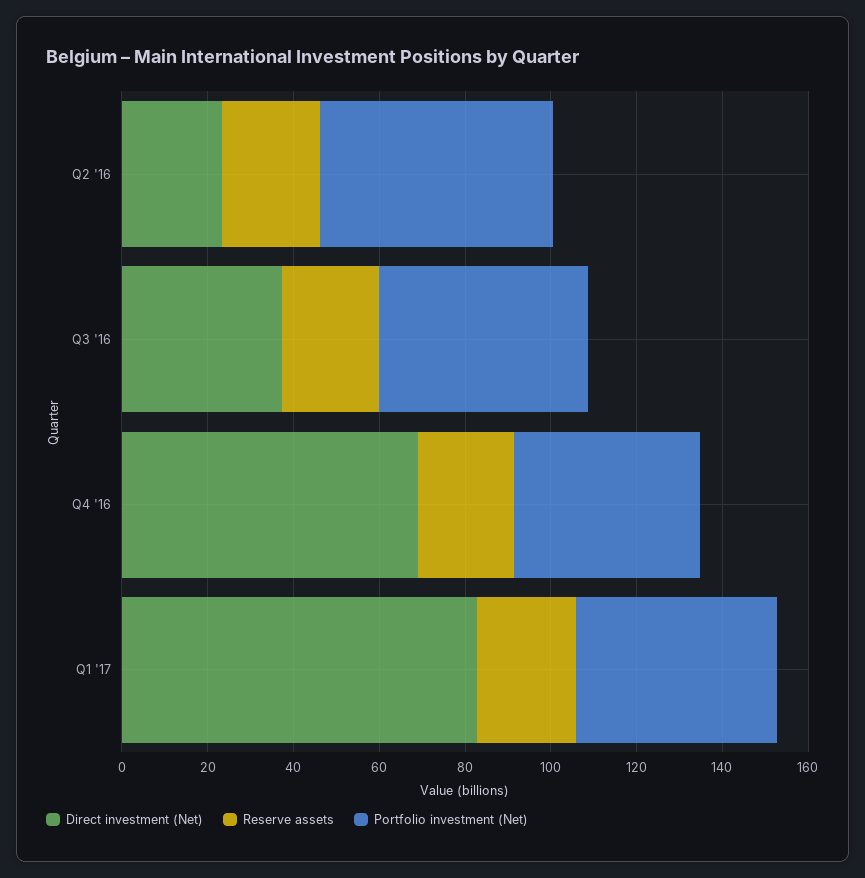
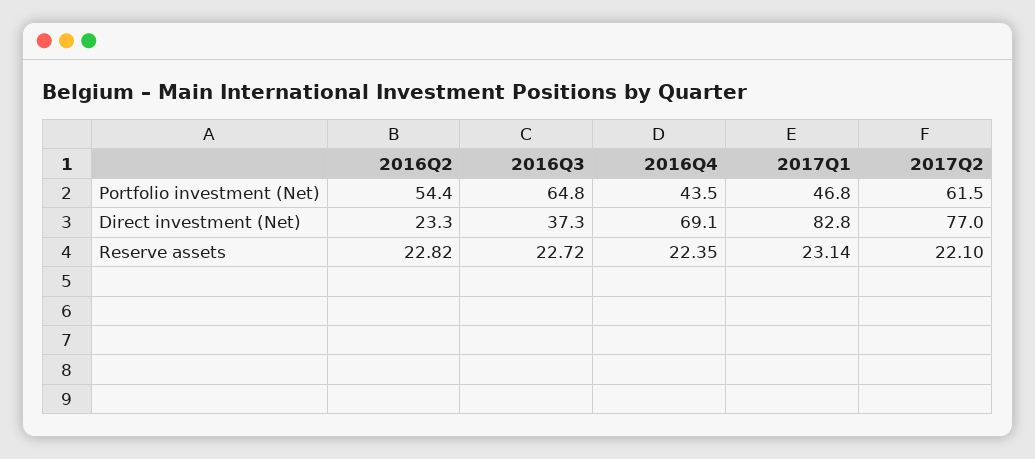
Portfolio investment (Net), Q3 '16: 50 -> 64.8
Portfolio investment (Net), 2017Q2: none -> 61.5
Direct investment (Net), 2017Q2: none -> 77
Reserve assets, 2017Q2: none -> 22.1

